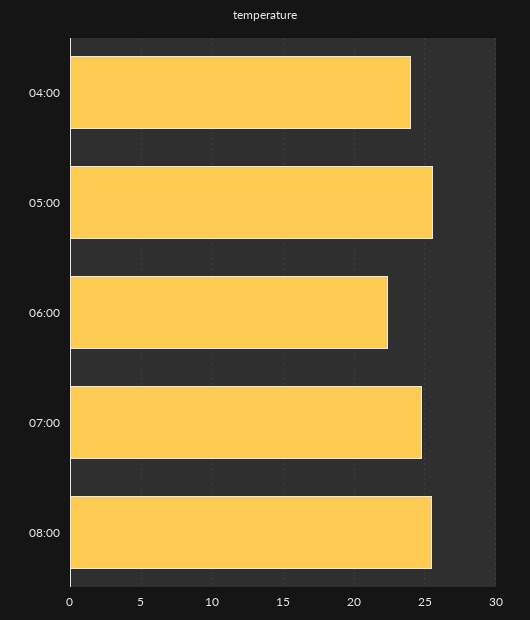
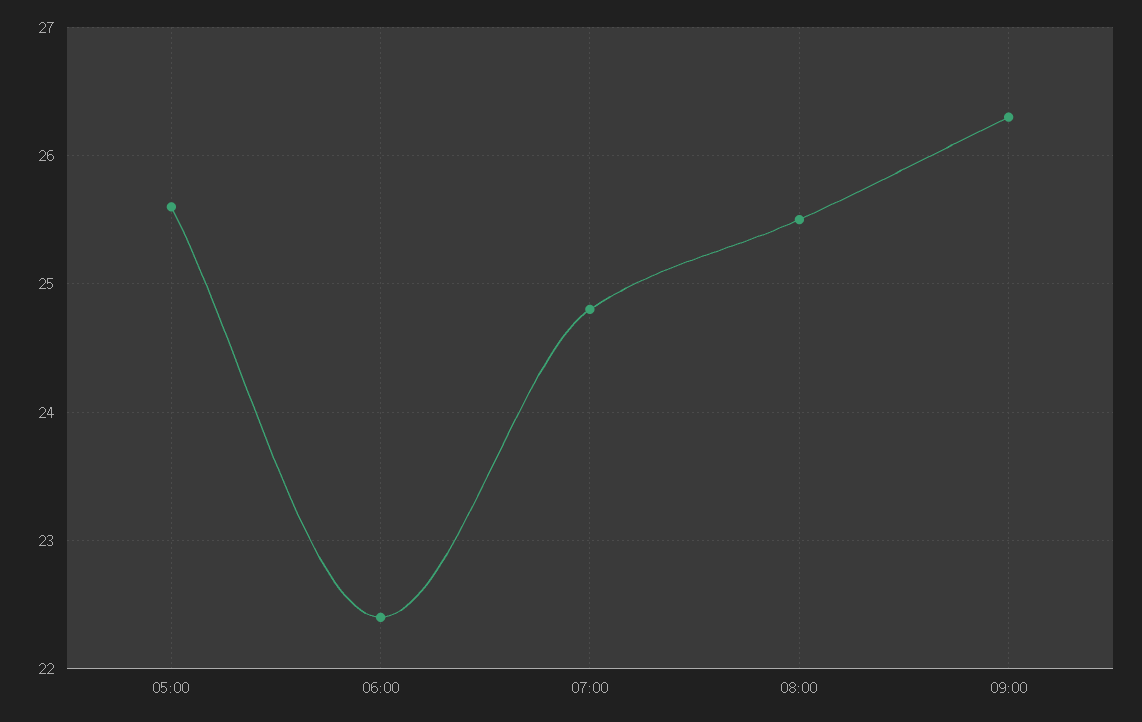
04:00: 24 -> none
09:00: none -> 26.3

